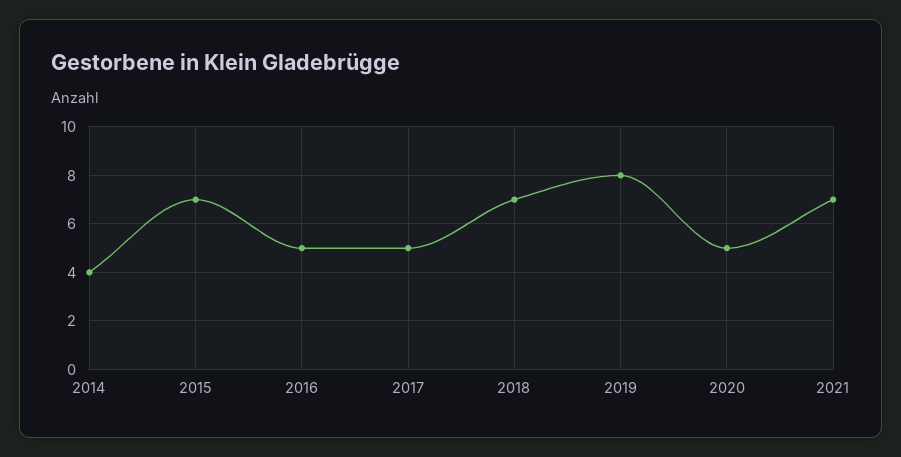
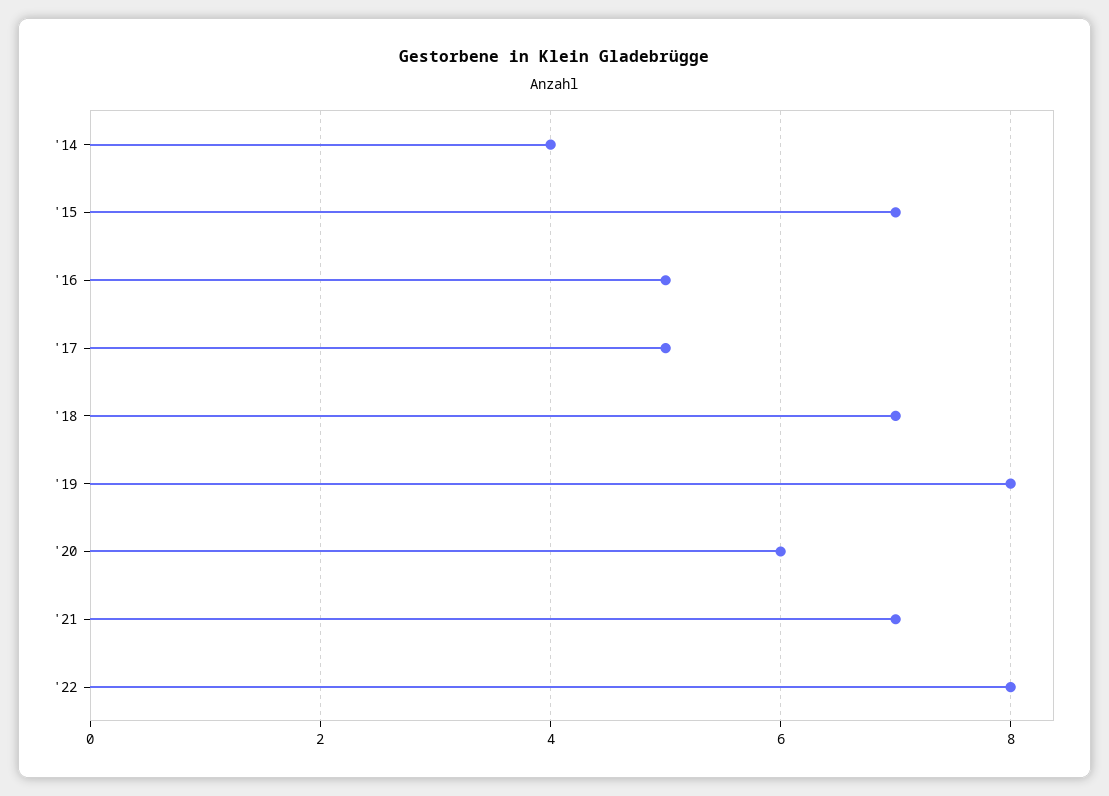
2020: 5 -> 6
'22: none -> 8

